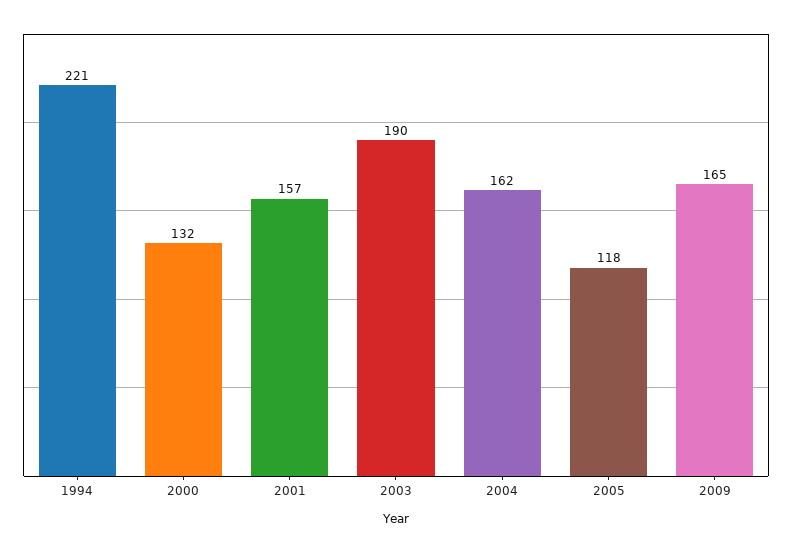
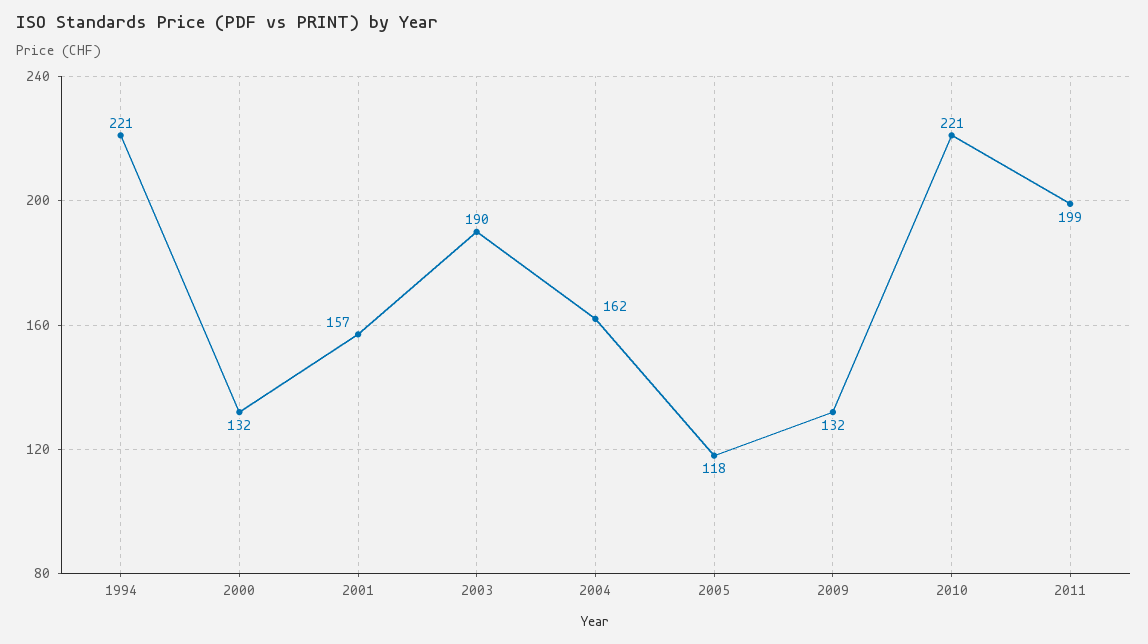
2009: 165 -> 132
2010: none -> 221
2011: none -> 199

